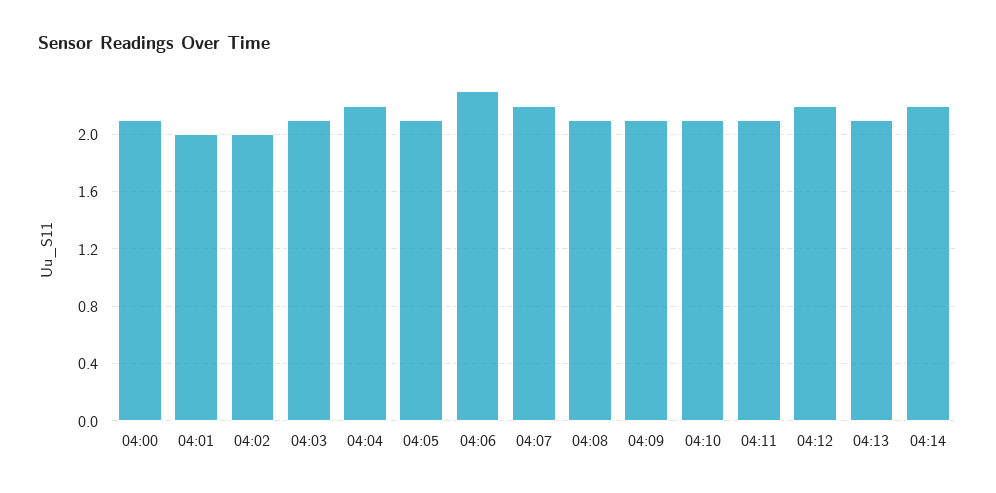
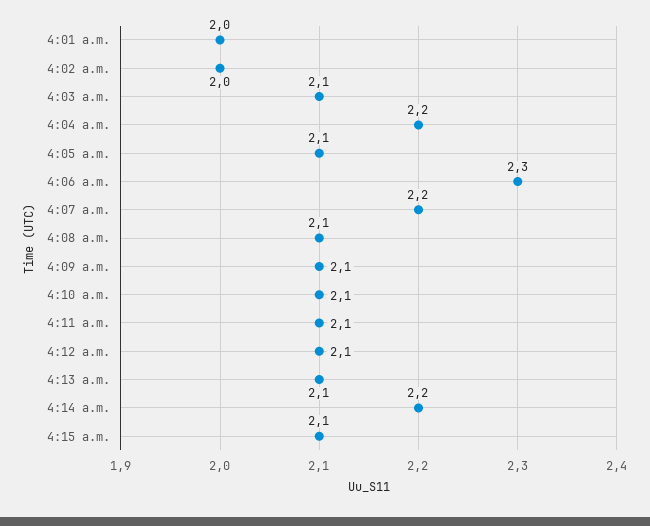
04:00: 2.1 -> none
04:12: 2.2 -> 2.1
4:15 a.m.: none -> 2.1

